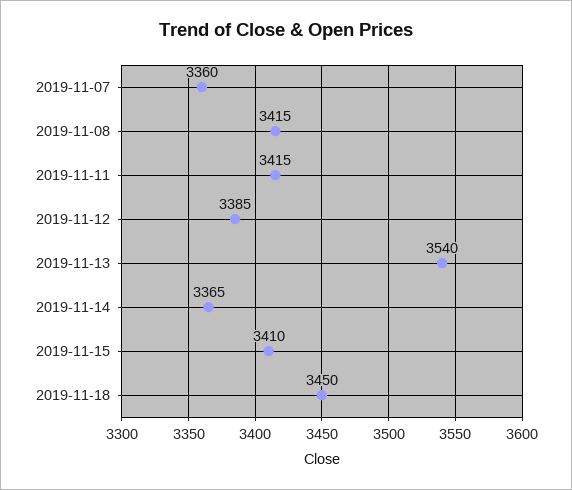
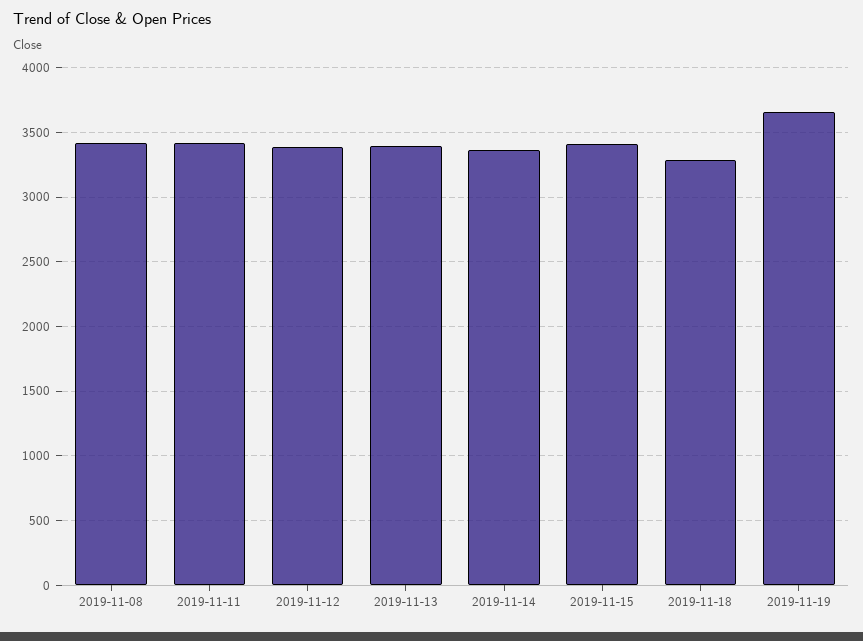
2019-11-07: 3360 -> none
2019-11-13: 3540 -> 3400
2019-11-18: 3450 -> 3300
2019-11-19: none -> 3650

